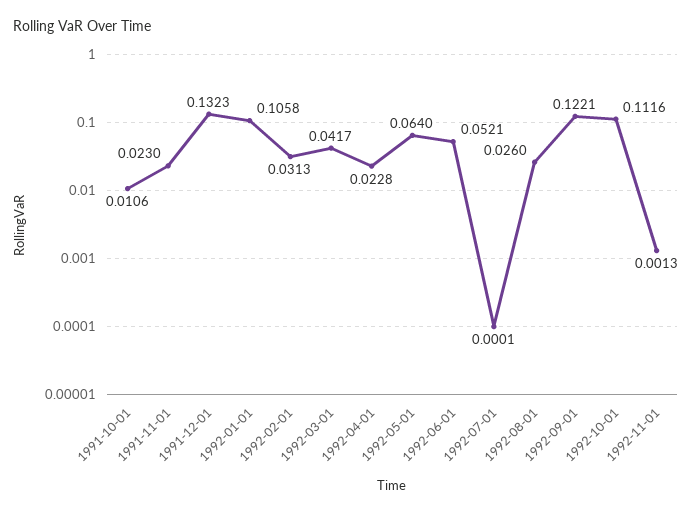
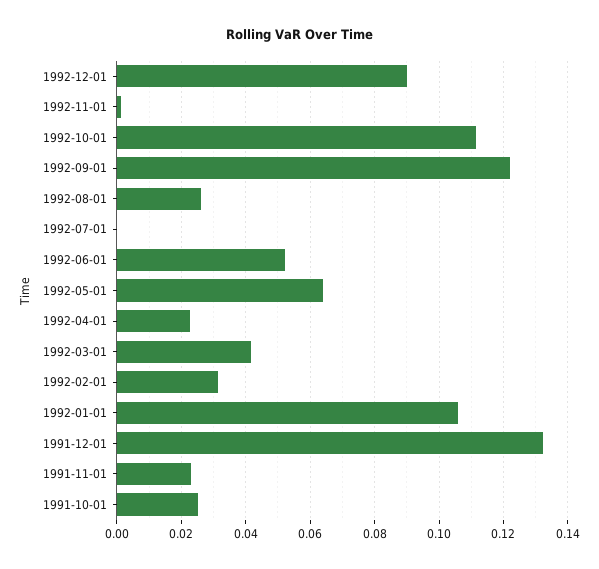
1991-10-01: 0.0106 -> 0.026
1992-12-01: none -> 0.09

